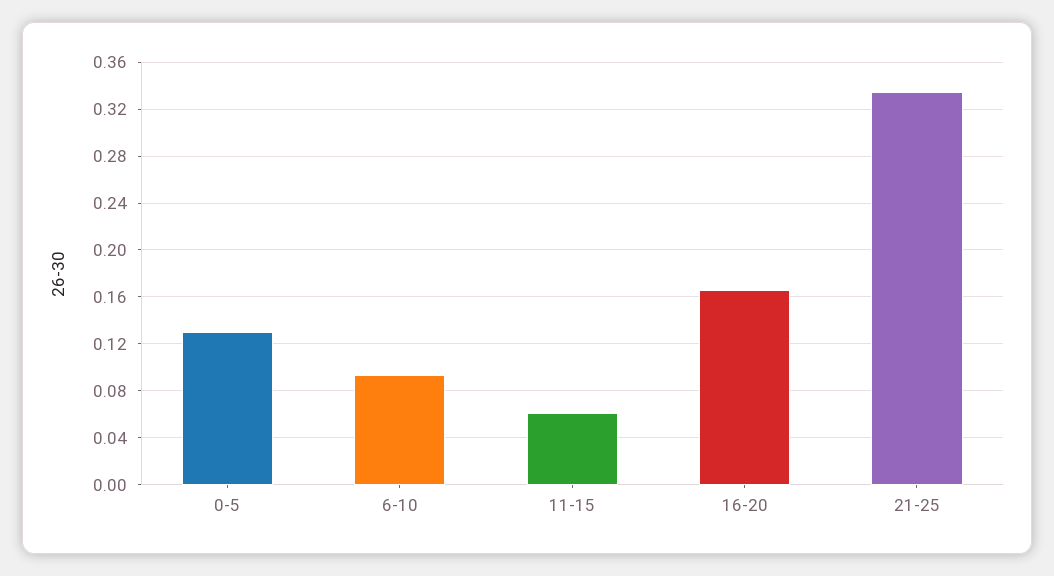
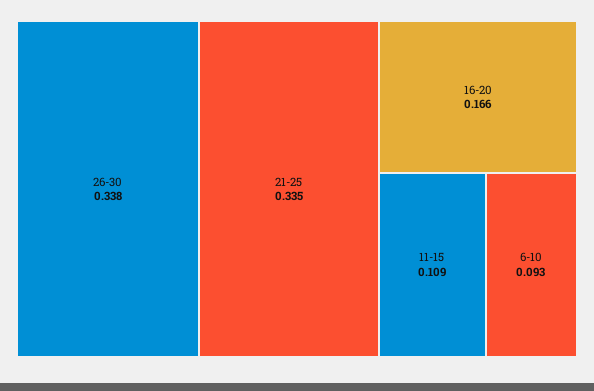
0-5: 0.13 -> none
11-15: 0.06 -> 0.109
26-30: none -> 0.338

